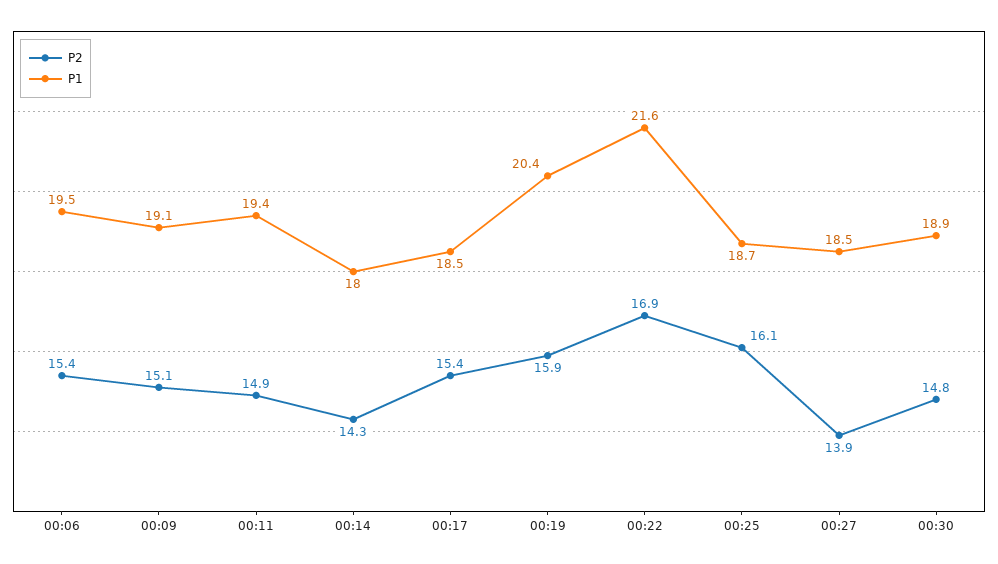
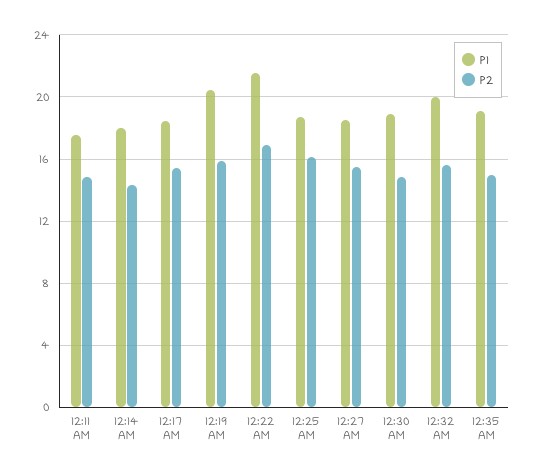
P2, 00:06: 15.4 -> none
P1, 00:06: 19.5 -> none
P2, 00:09: 15.1 -> none
P1, 00:09: 19.1 -> none
P1, 00:11: 19.4 -> 17.5
P2, 00:27: 13.9 -> 15.5
P1, 12:32 AM: none -> 20
P2, 12:32 AM: none -> 15.5
P1, 12:35 AM: none -> 19
P2, 12:35 AM: none -> 15

